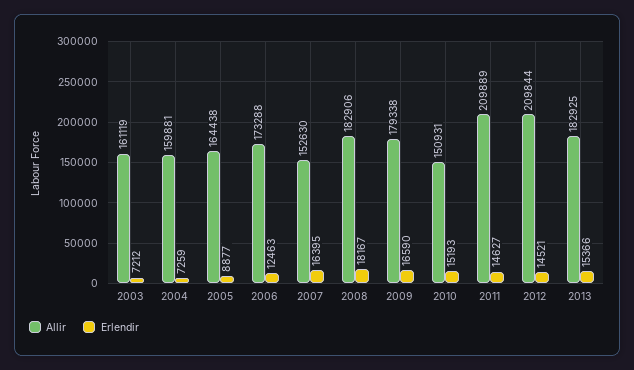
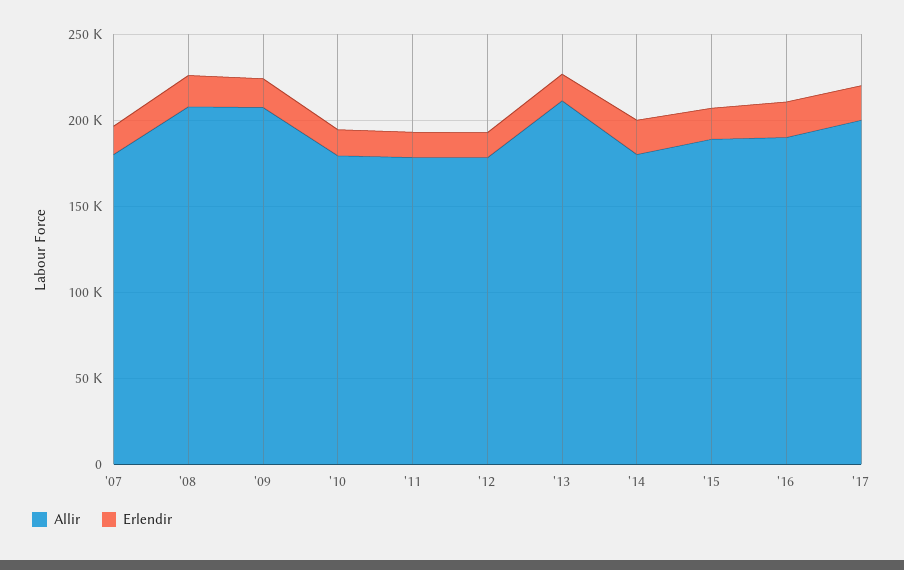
Allir, 2003: 161119 -> none
Erlendir, 2003: 7212 -> none
Allir, 2004: 159881 -> none
Erlendir, 2004: 7259 -> none
Allir, 2005: 164438 -> none
Erlendir, 2005: 8877 -> none
Allir, 2006: 173288 -> none
Erlendir, 2006: 12463 -> none
Allir, 2007: 152630 -> 180000
Allir, 2008: 182906 -> 210000
Allir, 2009: 179338 -> 210000
Allir, 2010: 150931 -> 180000
Allir, 2011: 209889 -> 180000
Allir, 2012: 209844 -> 180000
Allir, 2013: 182925 -> 210000
Allir, '14: none -> 180000
Erlendir, '14: none -> 20000
Allir, '15: none -> 190000
Erlendir, '15: none -> 20000
Allir, '16: none -> 190000
Erlendir, '16: none -> 20000
Allir, '17: none -> 200000
Erlendir, '17: none -> 20000

